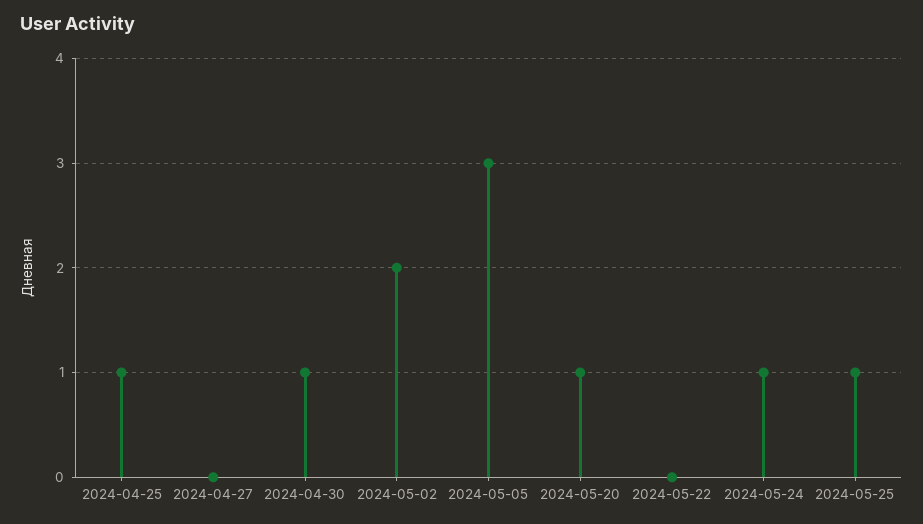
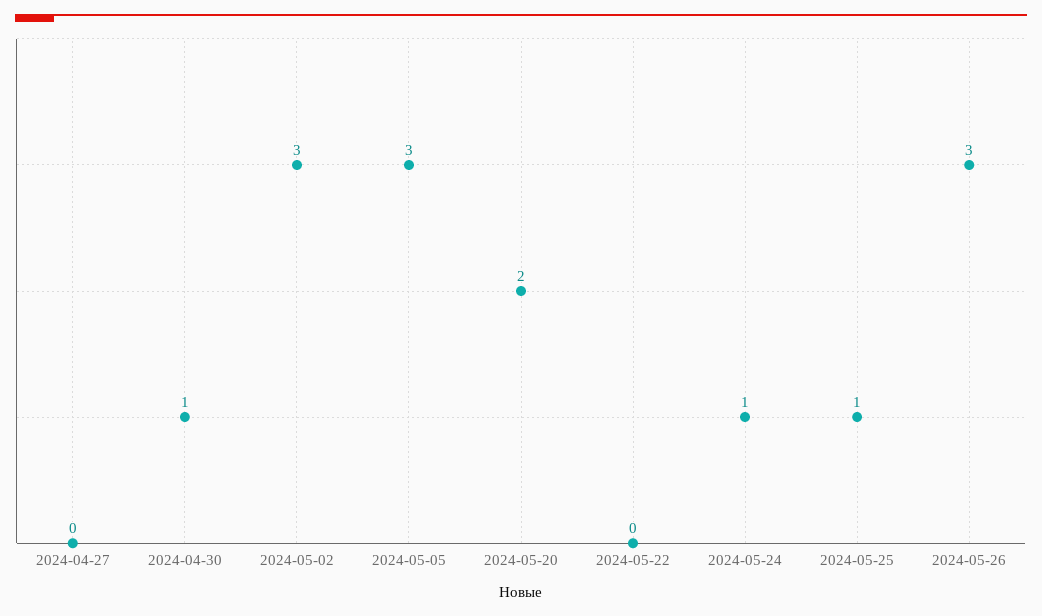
2024-04-25: 1 -> none
2024-05-02: 2 -> 3
2024-05-20: 1 -> 2
2024-05-26: none -> 3

